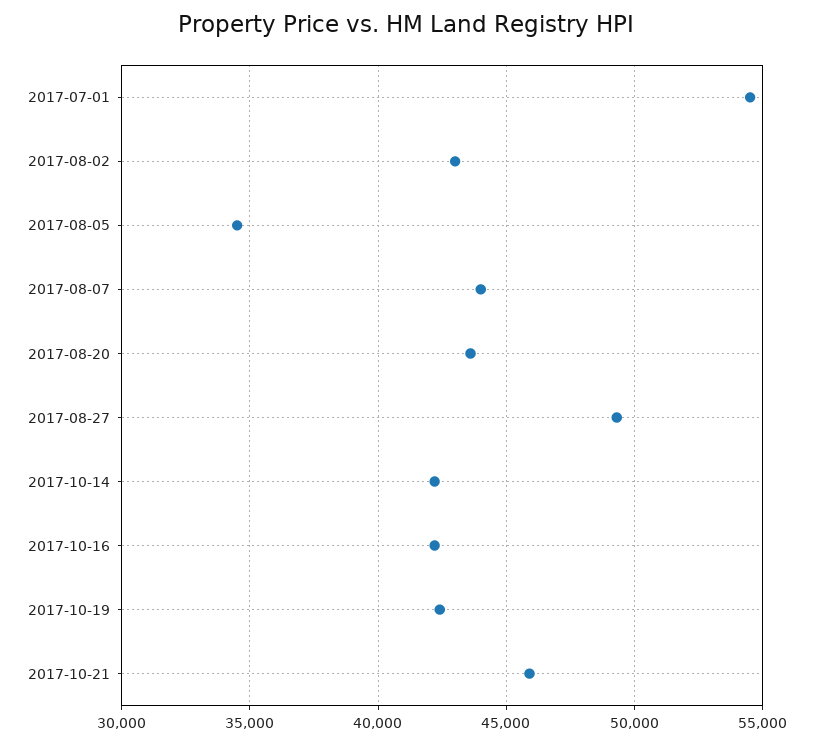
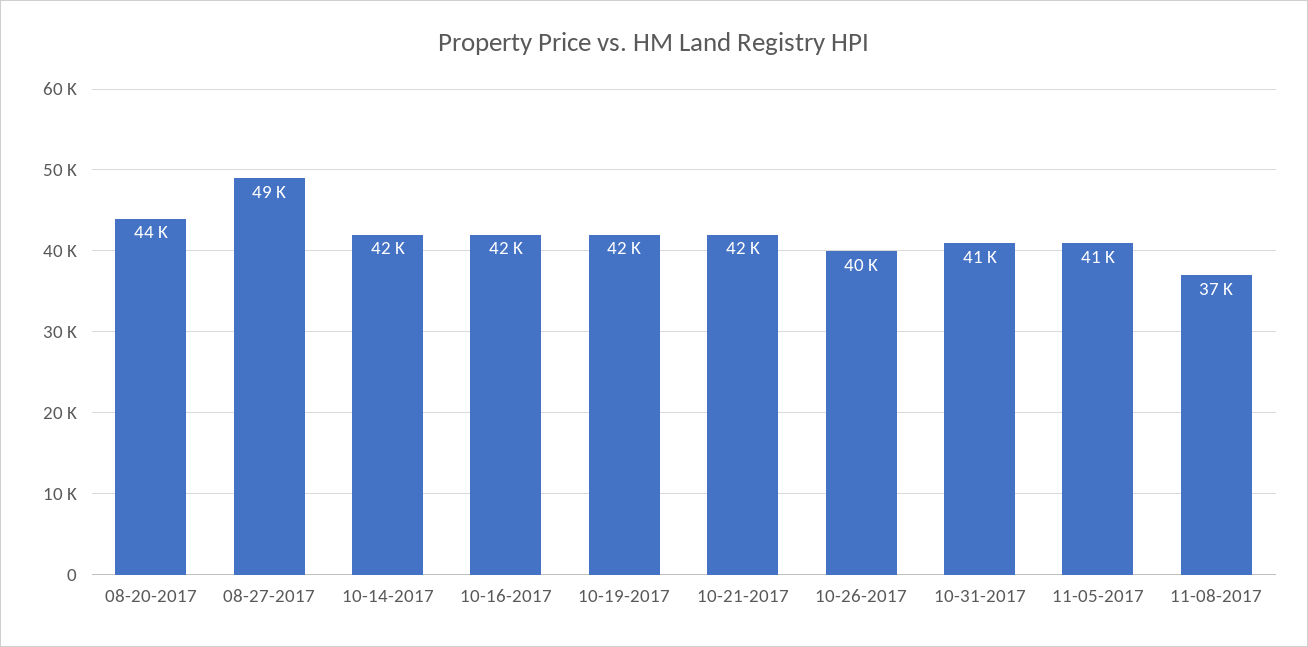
2017-07-01: 54500 -> none
2017-08-02: 43000 -> none
2017-08-05: 34500 -> none
2017-08-07: 44000 -> none
2017-10-21: 46000 -> 42000
10-26-2017: none -> 40000
10-31-2017: none -> 41000
11-05-2017: none -> 41000
11-08-2017: none -> 37000

